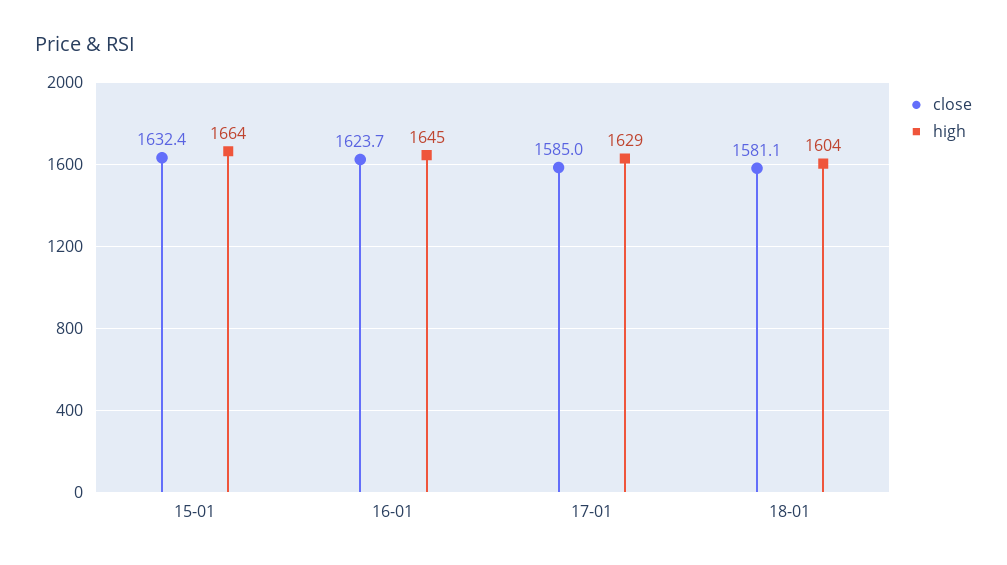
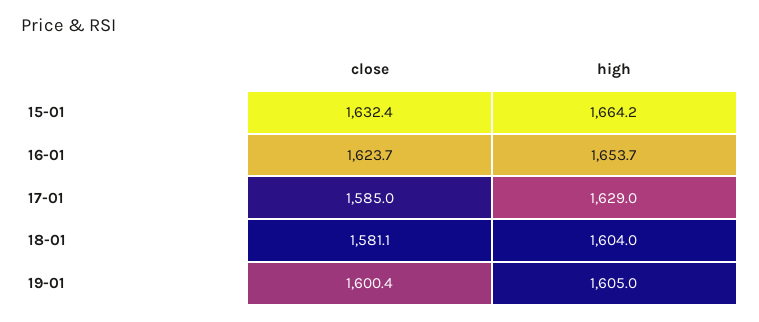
high, 16-01: 1645 -> 1653.7
close, 19-01: none -> 1600.4
high, 19-01: none -> 1605

